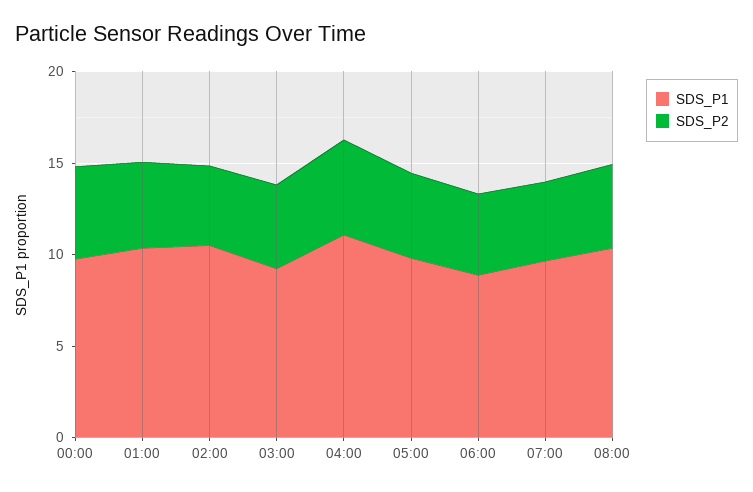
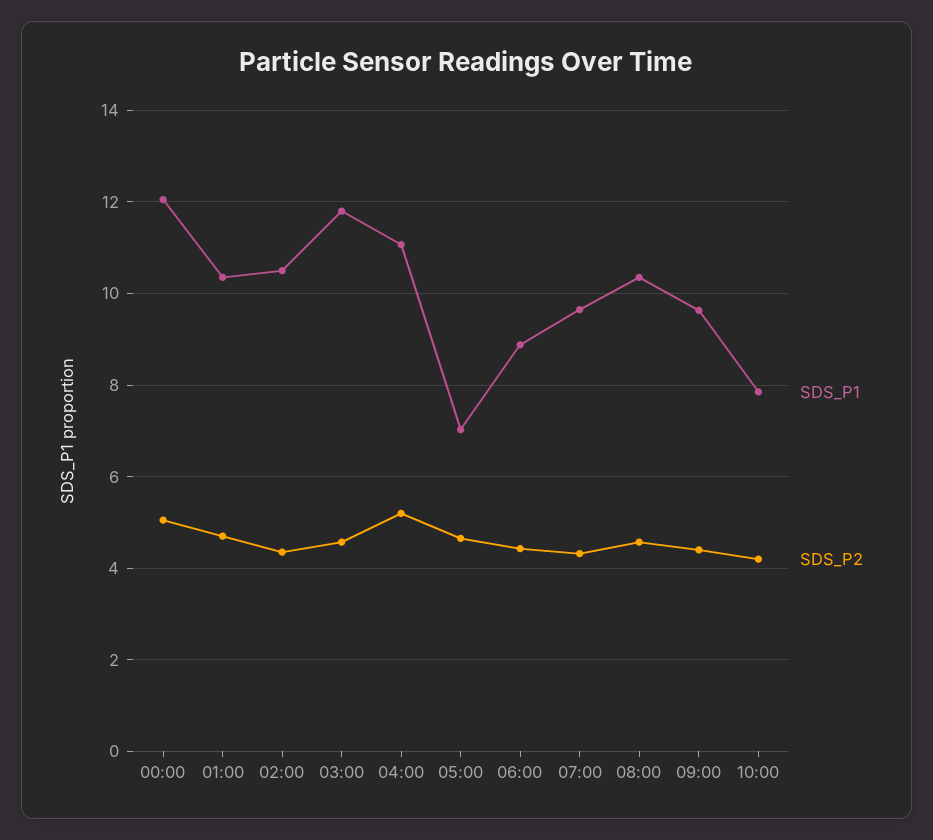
SDS_P1, 00:00: 10 -> 12
SDS_P1, 03:00: 9 -> 11.8
SDS_P1, 05:00: 10 -> 7
SDS_P1, 09:00: none -> 9.6
SDS_P2, 09:00: none -> 4.4
SDS_P1, 10:00: none -> 7.8
SDS_P2, 10:00: none -> 4.2

